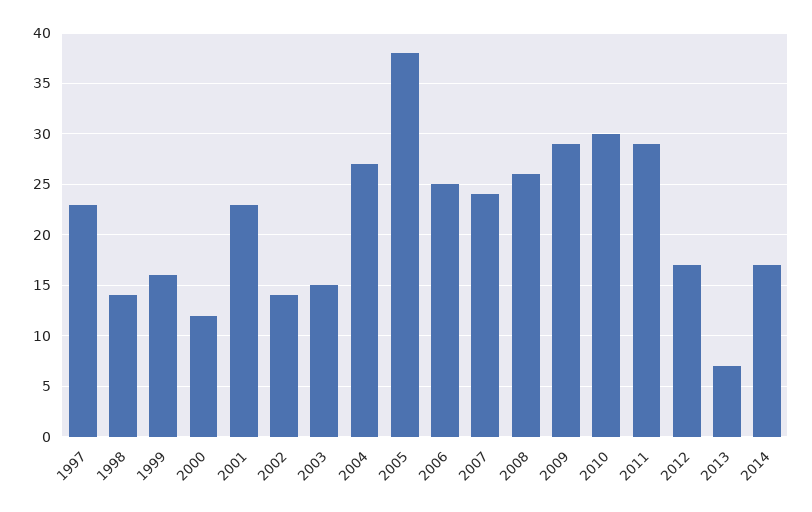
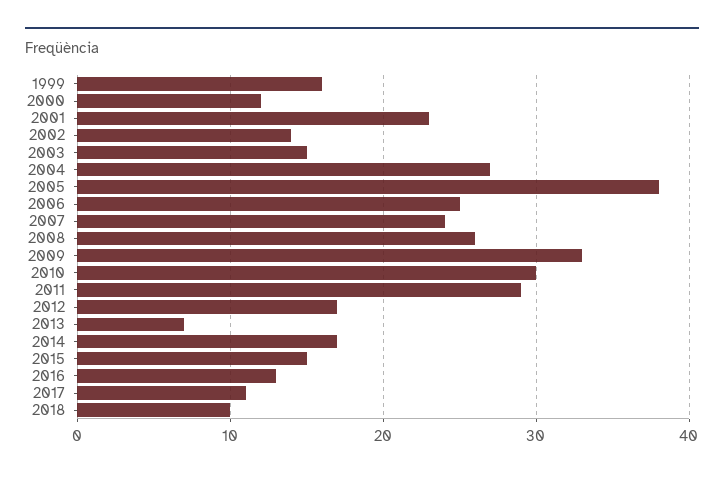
1997: 23 -> none
1998: 14 -> none
2009: 29 -> 33
2015: none -> 15
2016: none -> 13
2017: none -> 11
2018: none -> 10

